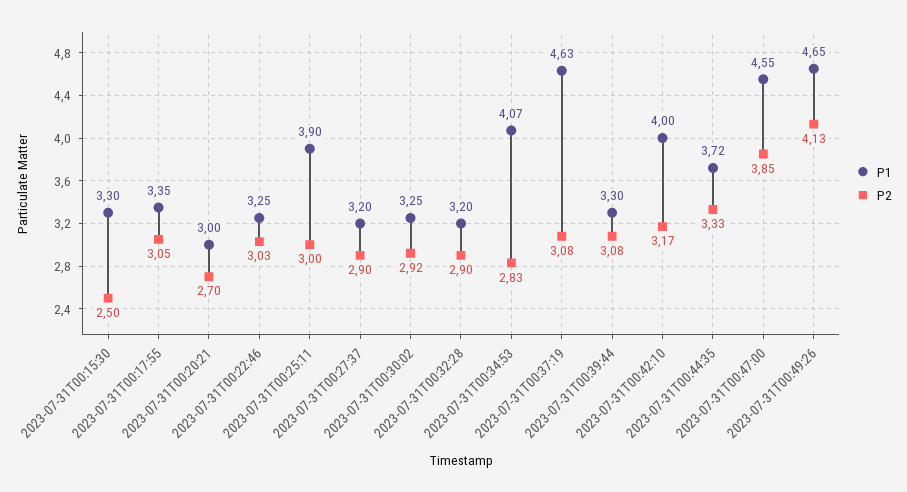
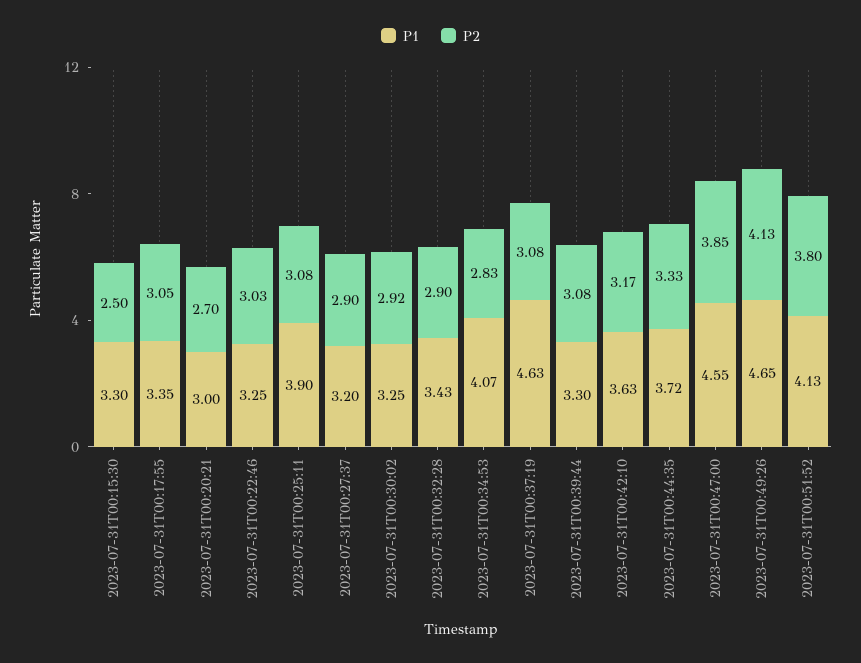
P2, 2023-07-31T00:25:11: 3 -> 3.08
P1, 2023-07-31T00:32:28: 3.2 -> 3.43
P1, 2023-07-31T00:42:10: 4 -> 3.63
P1, 2023-07-31T00:51:52: none -> 4.13
P2, 2023-07-31T00:51:52: none -> 3.8

